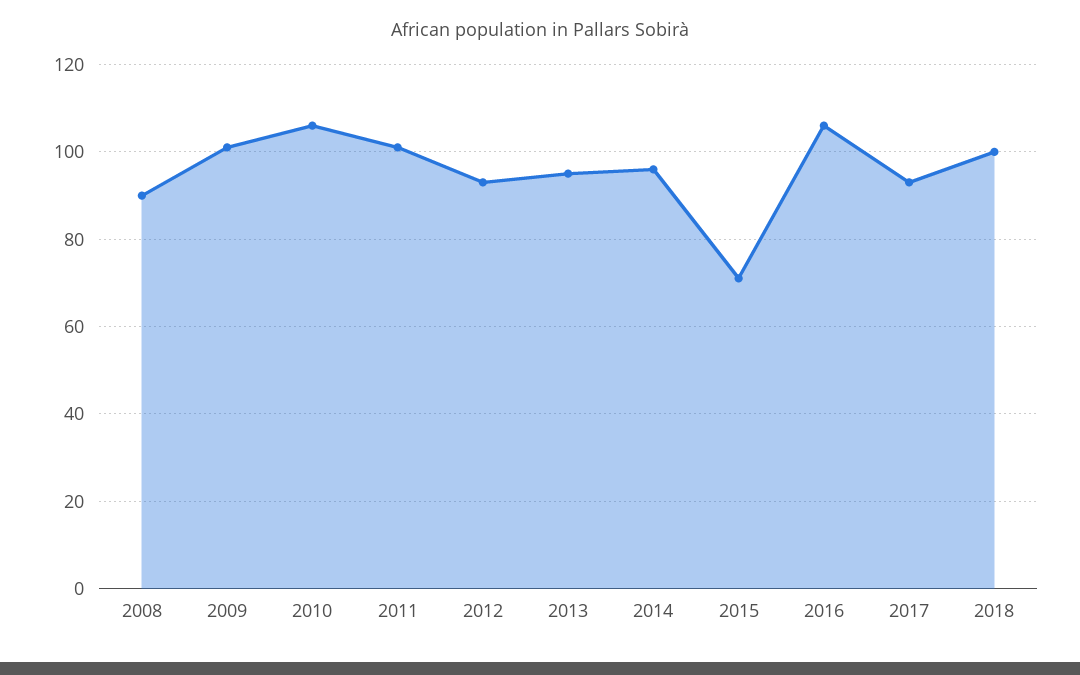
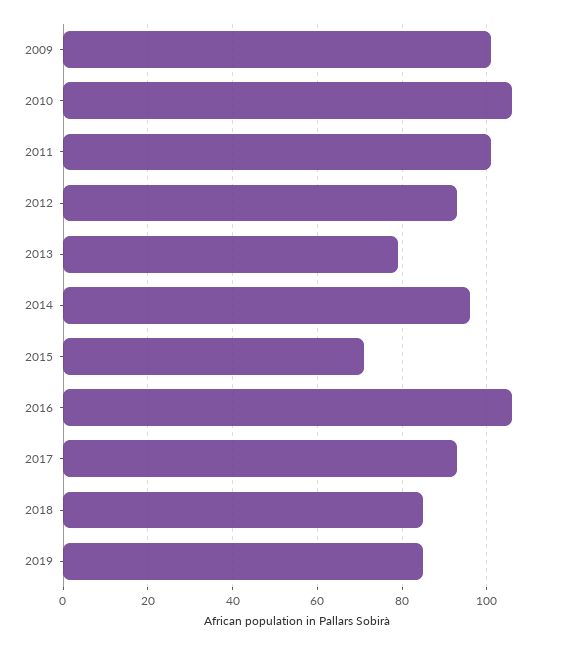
2008: 90 -> none
2013: 95 -> 80
2018: 100 -> 85
2019: none -> 85

